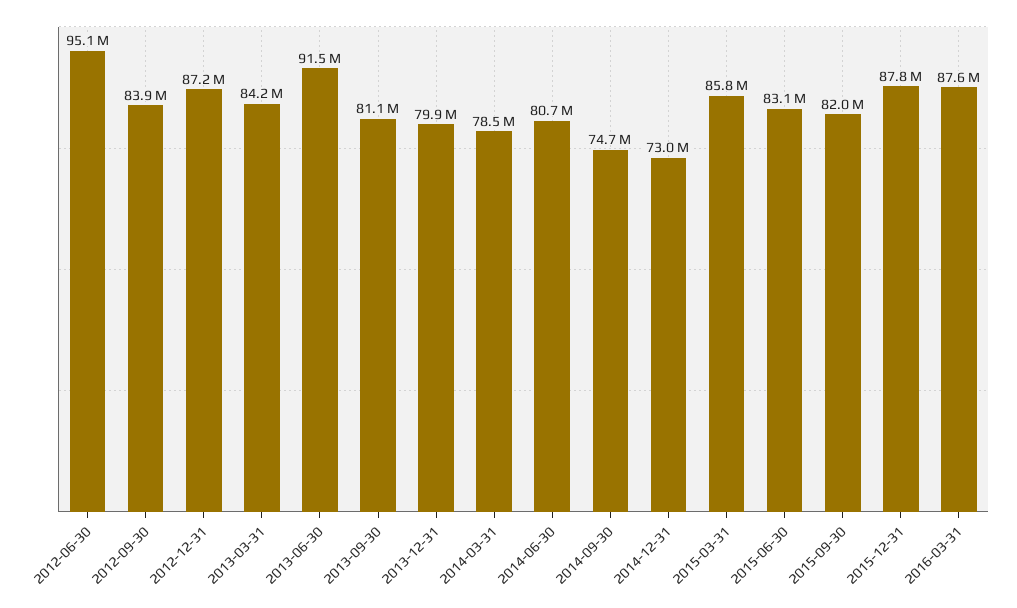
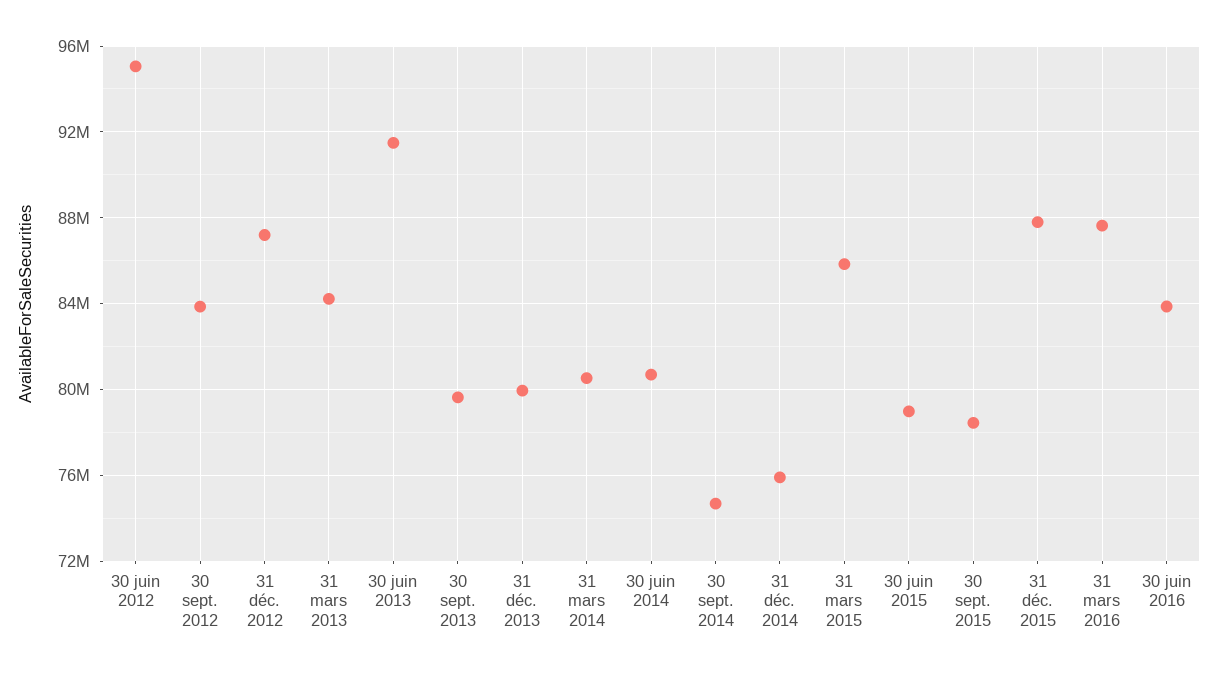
2013-09-30: 81100000 -> 79500000
2014-03-31: 78500000 -> 80500000
2014-12-31: 73000000 -> 76000000
2015-06-30: 83100000 -> 79000000
2015-09-30: 82000000 -> 78500000
30 juin 2016: none -> 84000000

